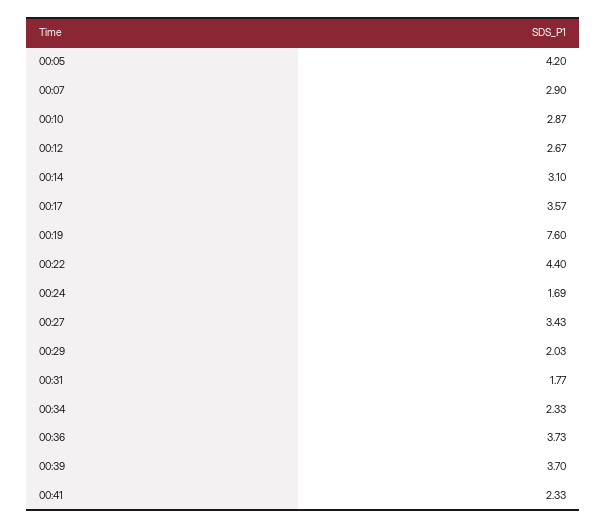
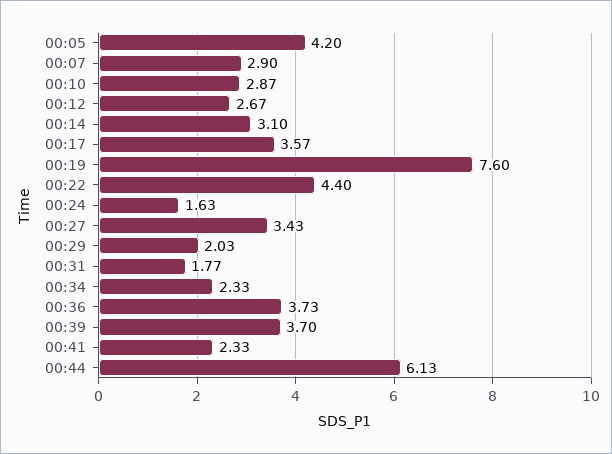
00:24: 1.69 -> 1.63
00:44: none -> 6.13

